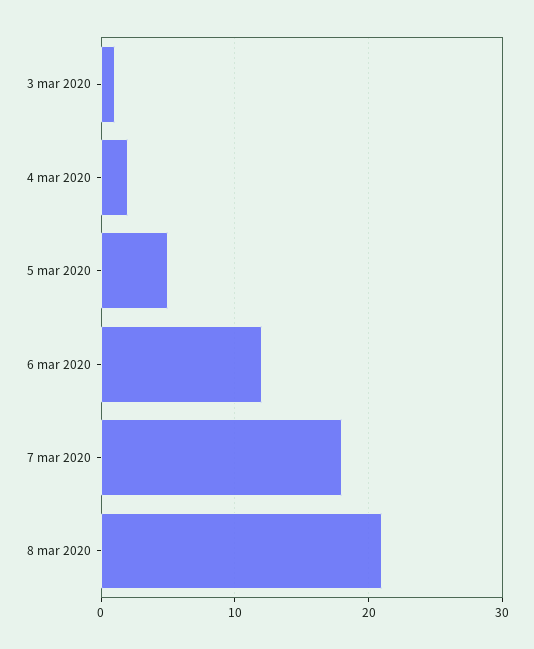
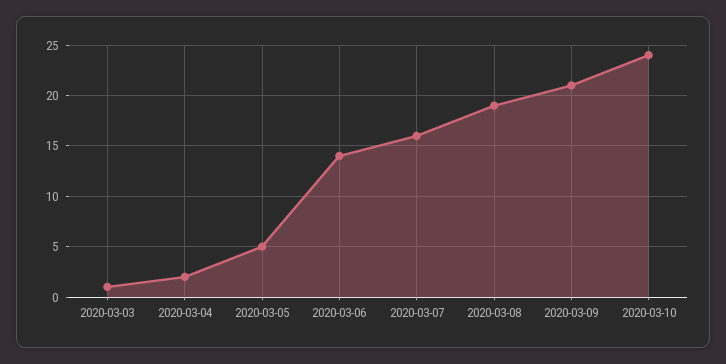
6 mar 2020: 12 -> 14
7 mar 2020: 18 -> 16
8 mar 2020: 21 -> 19
2020-03-09: none -> 21
2020-03-10: none -> 24

